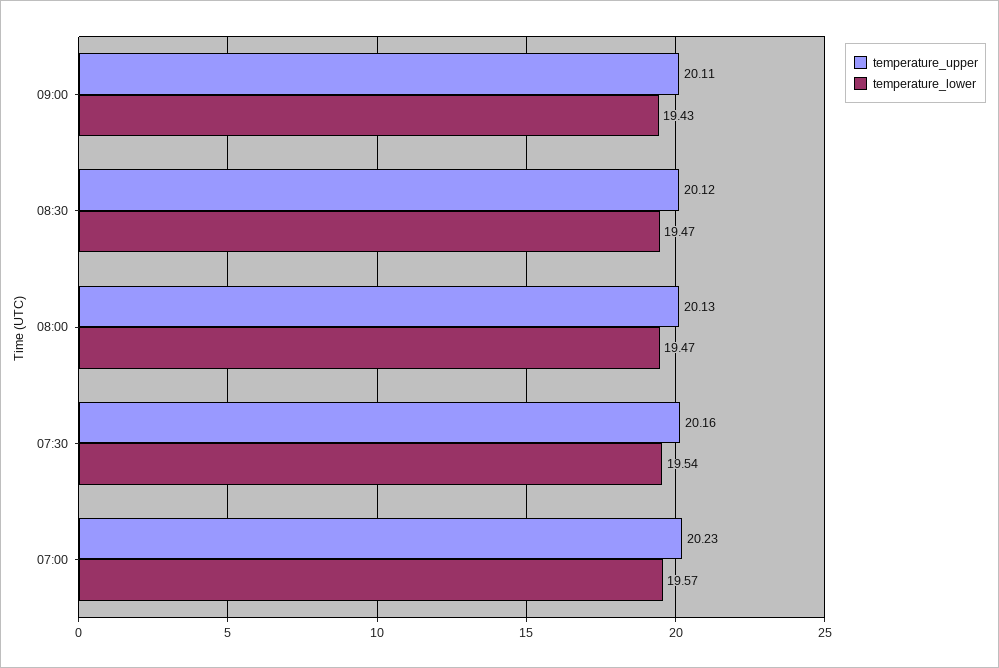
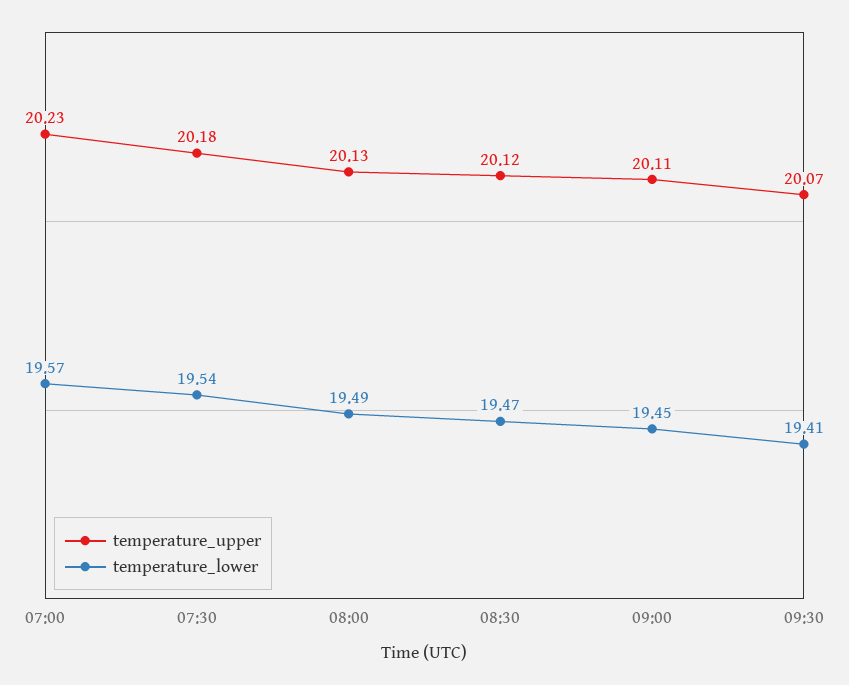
temperature_lower, 09:00: 19.43 -> 19.45
temperature_lower, 08:00: 19.47 -> 19.49
temperature_upper, 07:30: 20.16 -> 20.18
temperature_upper, 09:30: none -> 20.07
temperature_lower, 09:30: none -> 19.41

